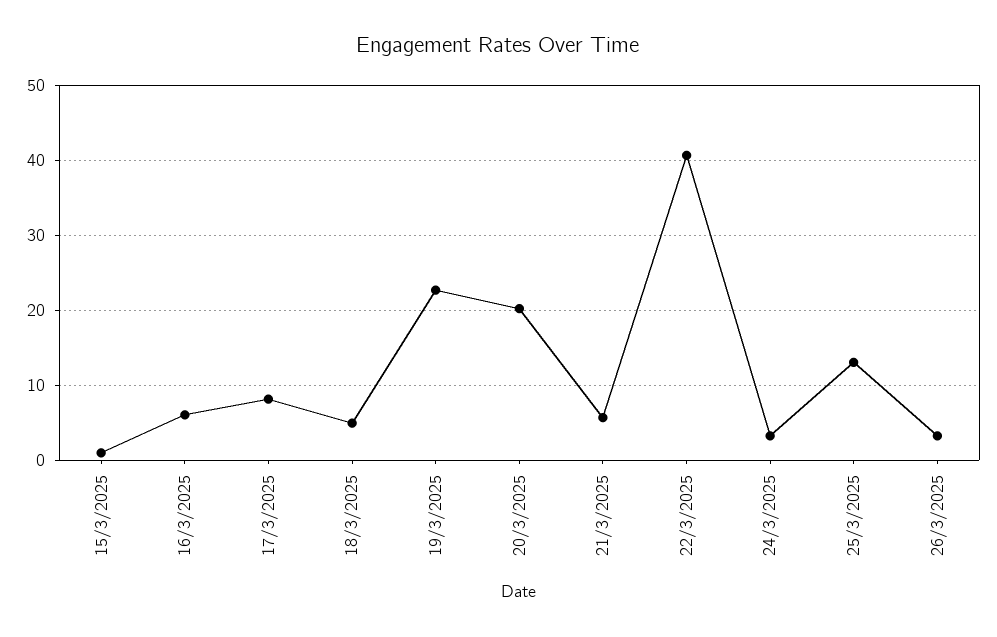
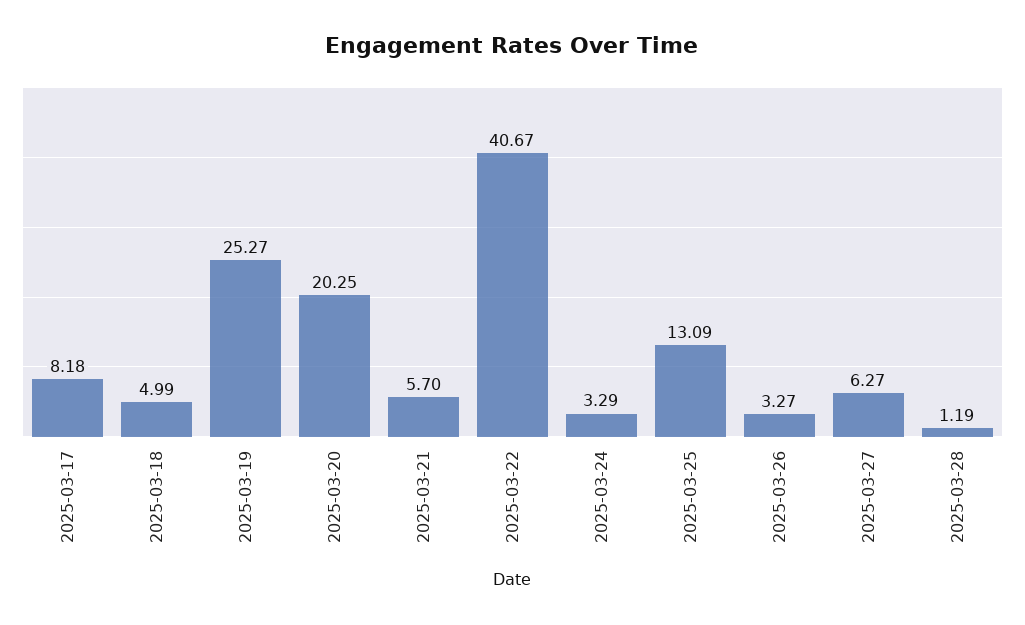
15/3/2025: 1 -> none
16/3/2025: 6 -> none
19/3/2025: 23 -> 25.27
2025-03-27: none -> 6.27
2025-03-28: none -> 1.19

